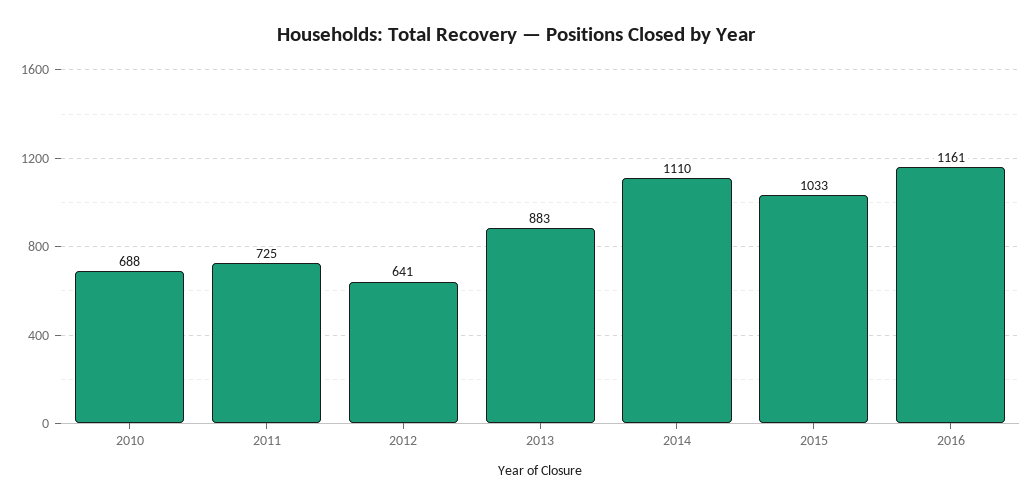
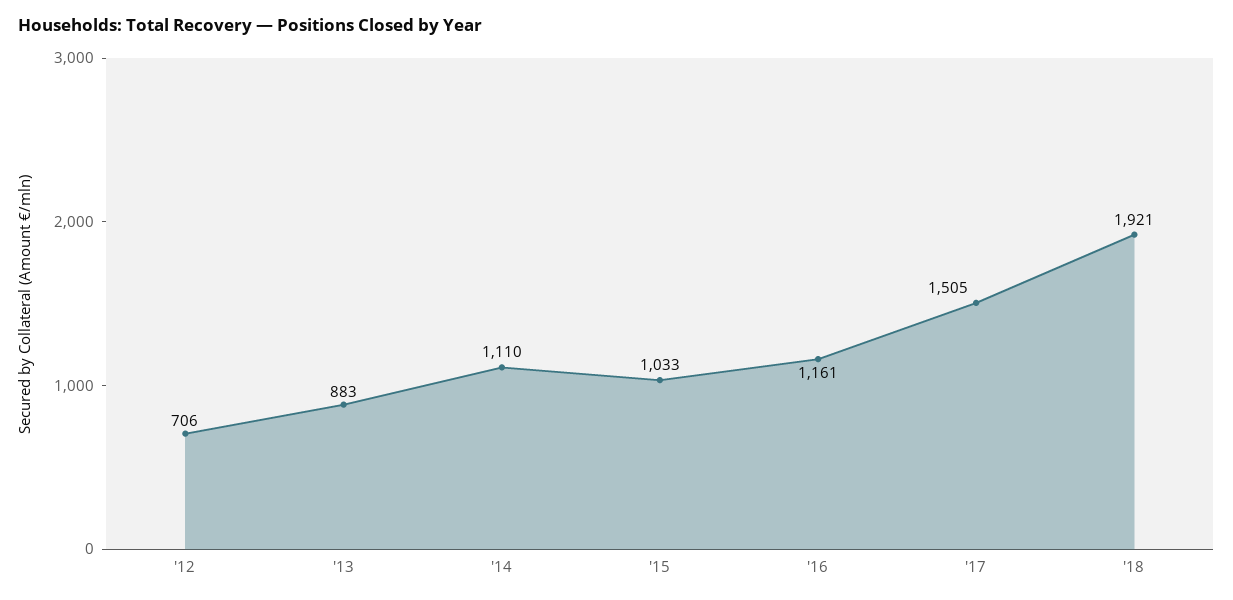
2010: 688 -> none
2011: 725 -> none
2012: 641 -> 706
'17: none -> 1505
'18: none -> 1921

